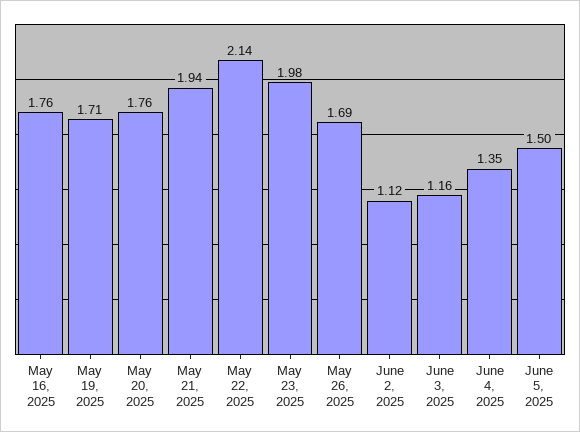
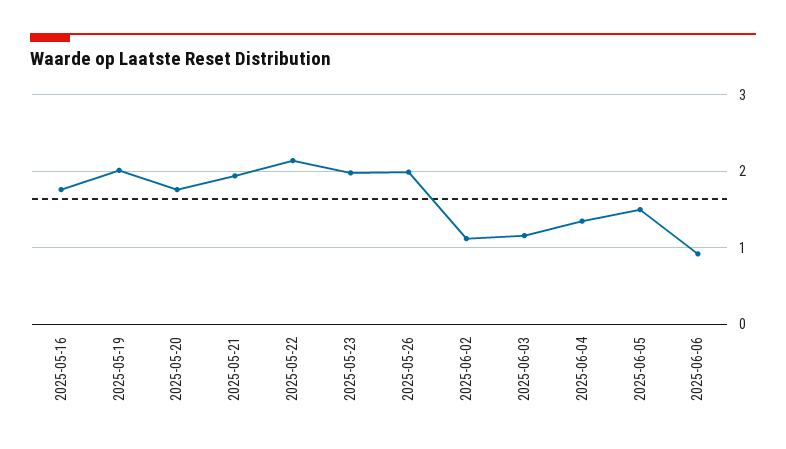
May 19, 2025: 1.71 -> 2
May 26, 2025: 1.69 -> 2
2025-06-06: none -> 0.9

